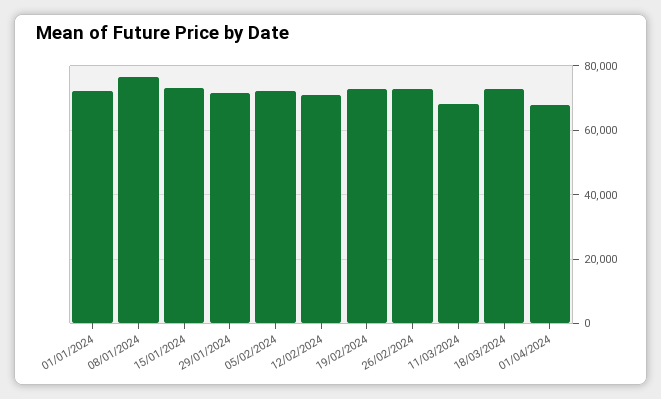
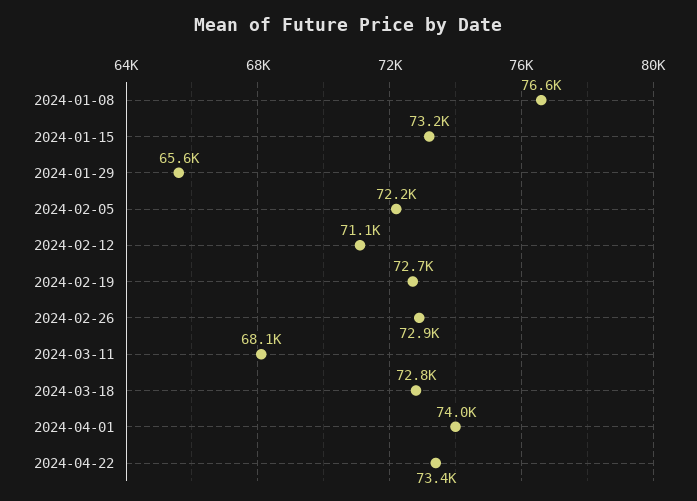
01/01/2024: 72000 -> none
29/01/2024: 72000 -> 65600
01/04/2024: 68000 -> 74000
2024-04-22: none -> 73400

